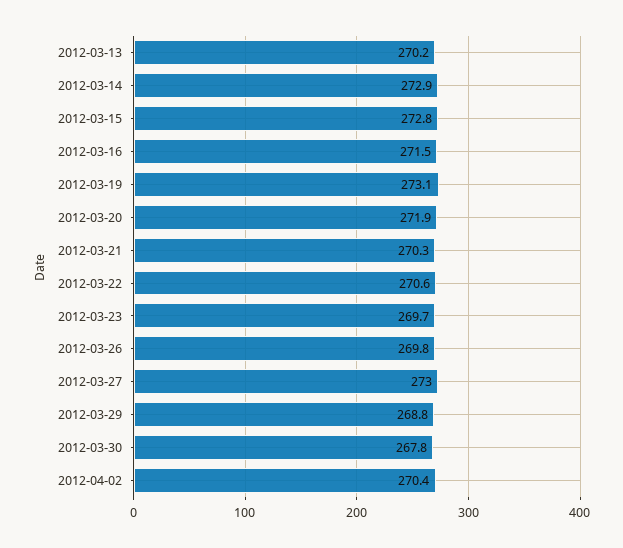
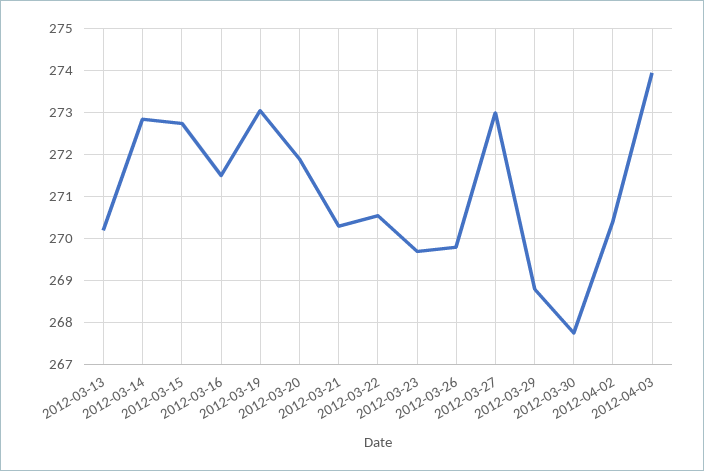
2012-04-03: none -> 274

